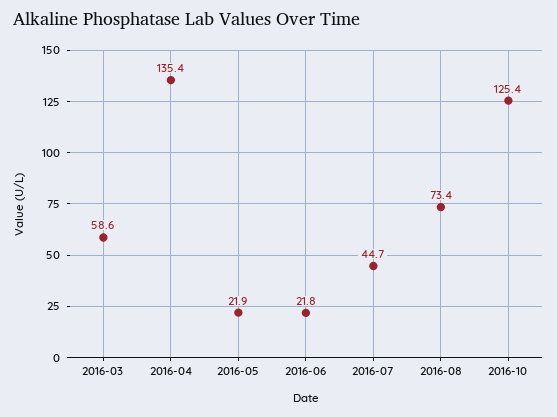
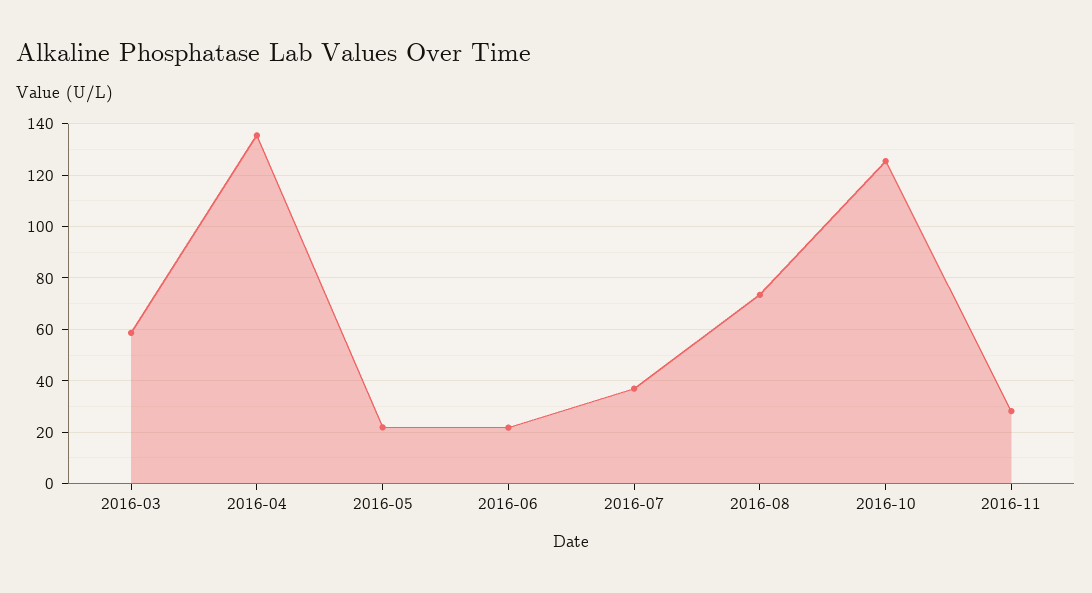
2016-07: 44.7 -> 37.5
2016-11: none -> 27.5

